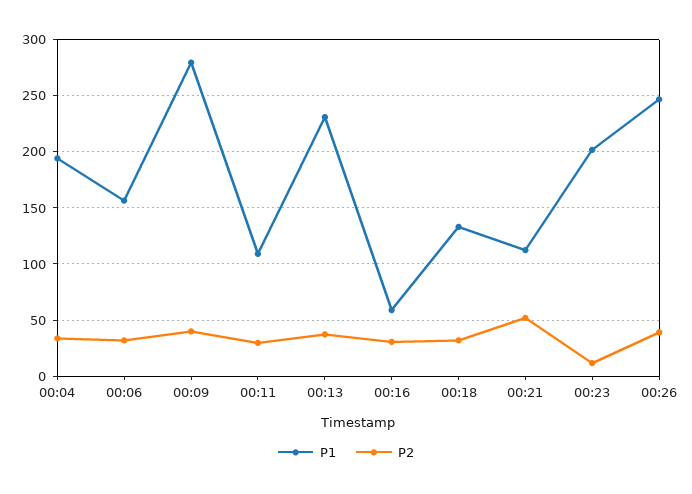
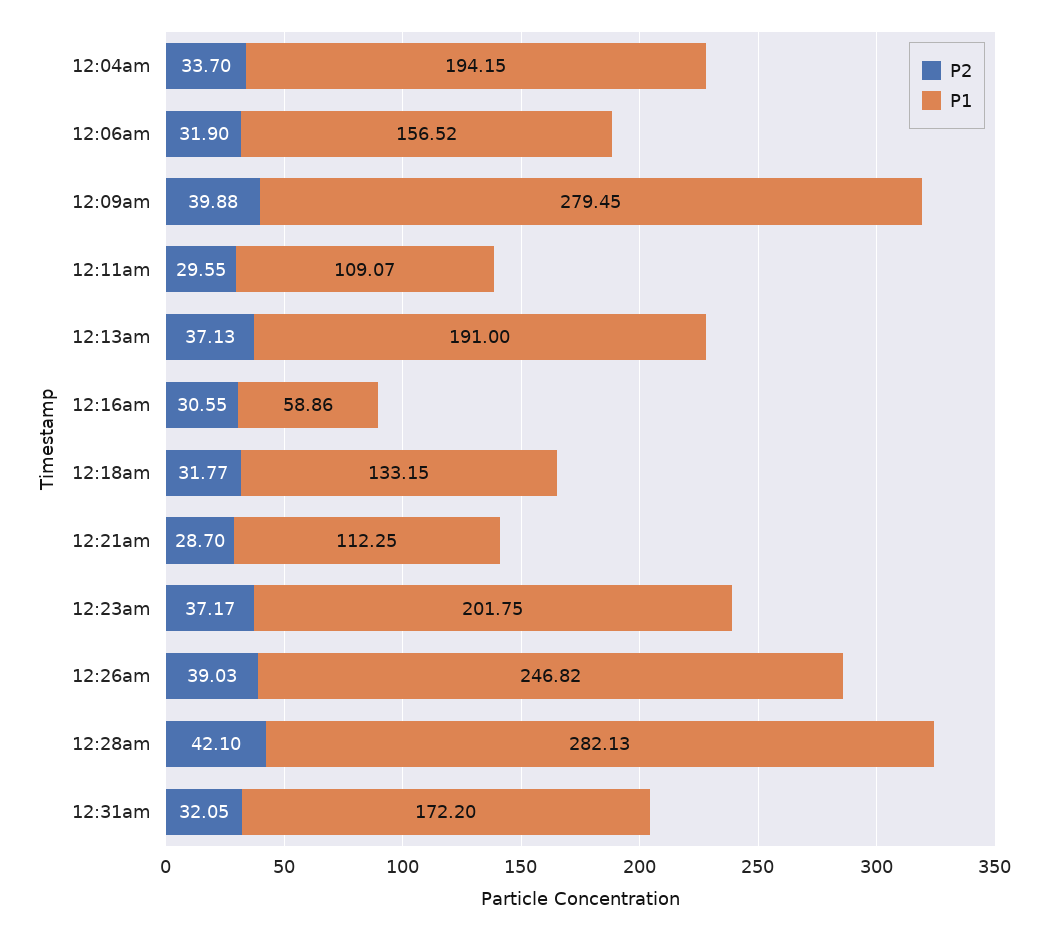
P1, 00:13: 230 -> 191
P2, 00:21: 50 -> 28.7
P2, 00:23: 10 -> 37.17
P2, 12:28am: none -> 42.1
P1, 12:28am: none -> 282.13
P2, 12:31am: none -> 32.05
P1, 12:31am: none -> 172.2

